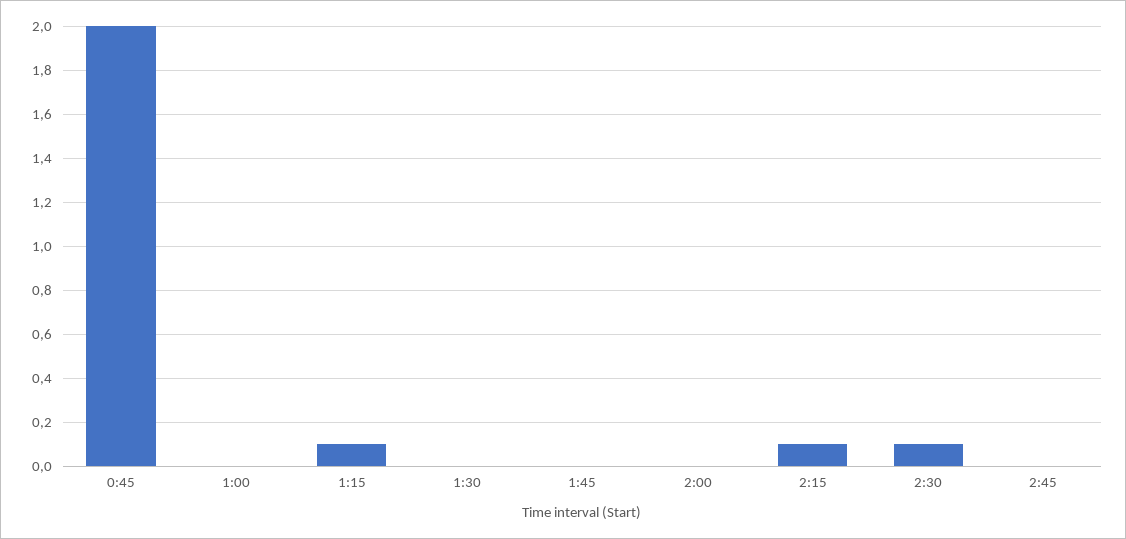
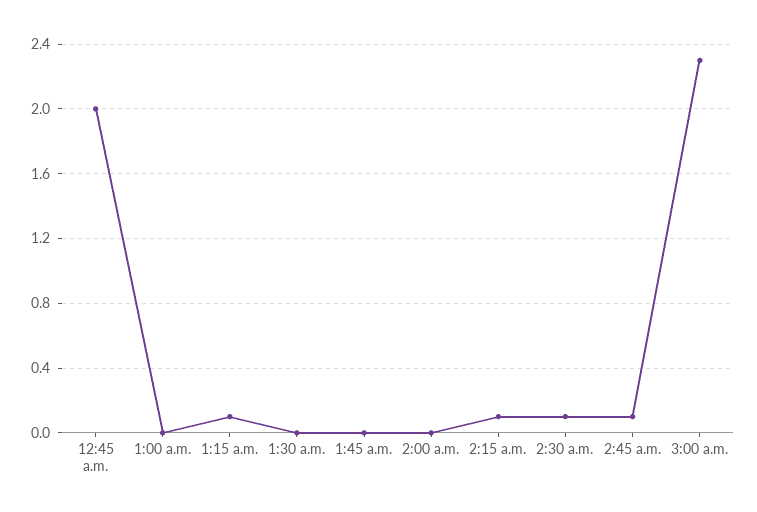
2:45: 0 -> 0.1
3:00 a.m.: none -> 2.3

